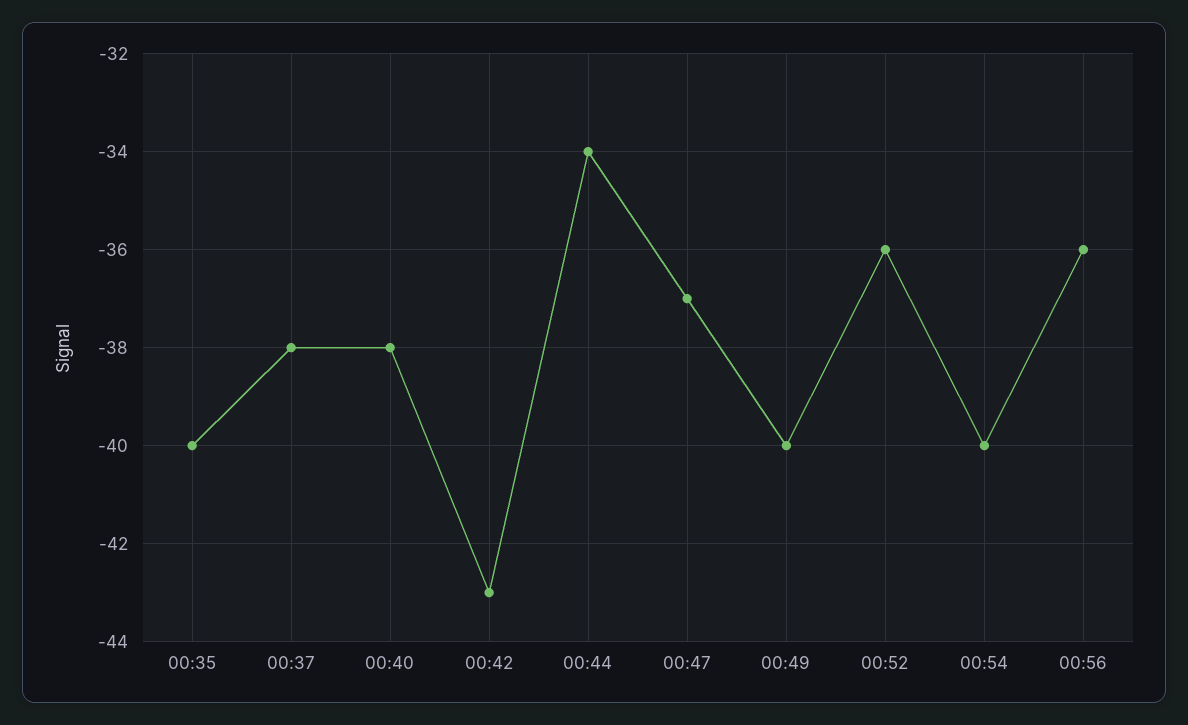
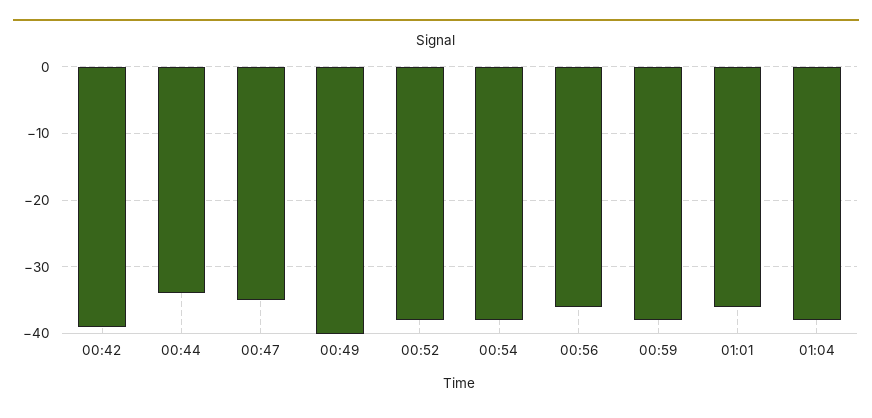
00:35: -40 -> none
00:37: -38 -> none
00:40: -38 -> none
00:42: -43 -> -39
00:47: -37 -> -35
00:52: -36 -> -38
00:54: -40 -> -38
00:59: none -> -38
01:01: none -> -36
01:04: none -> -38

